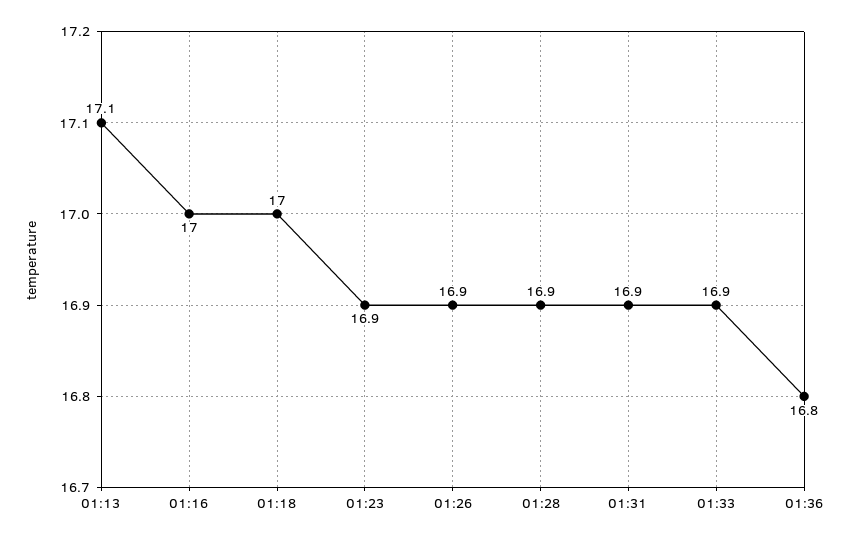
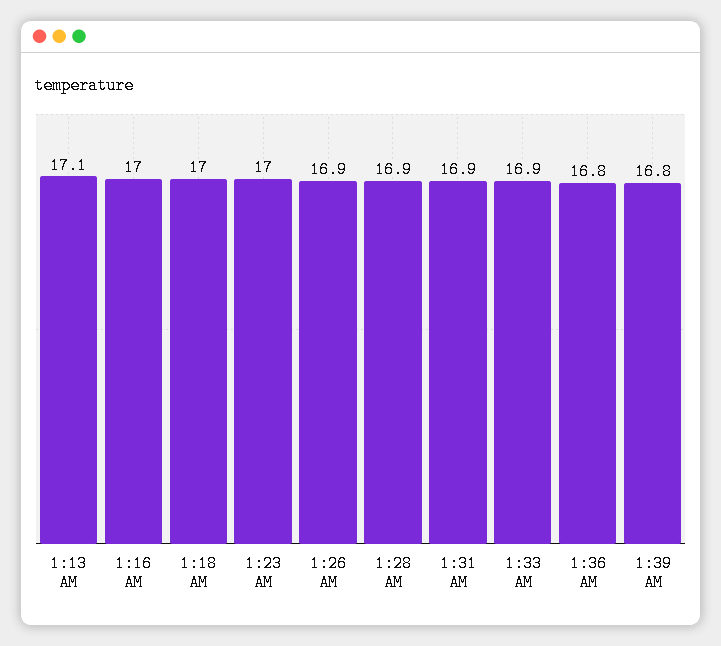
01:23: 16.9 -> 17
1:39 AM: none -> 16.8

